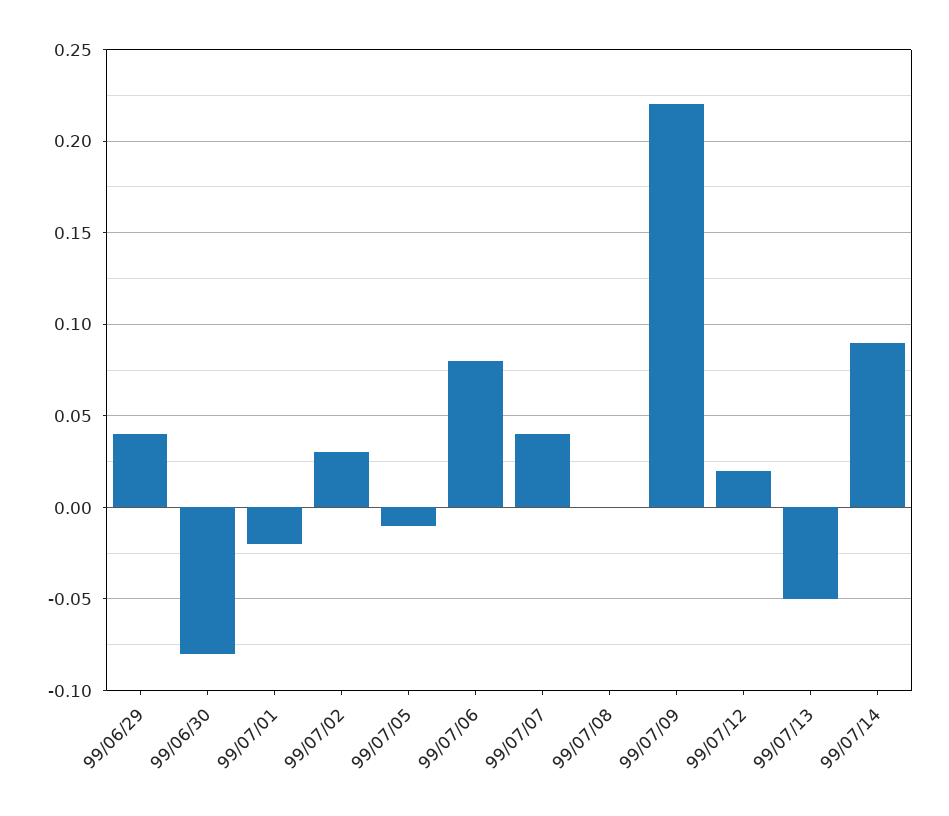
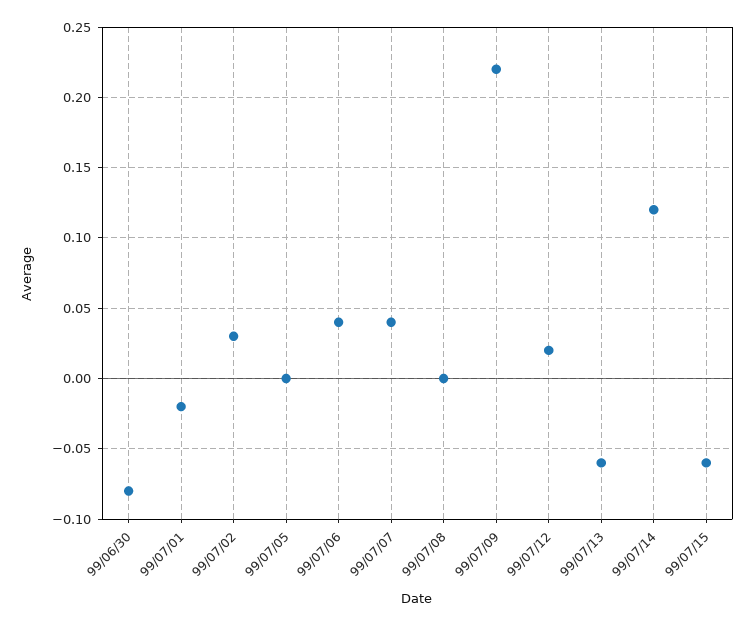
99/06/29: 0.04 -> none
99/07/05: -0.01 -> 0
99/07/06: 0.08 -> 0.04
99/07/13: -0.05 -> -0.06
99/07/14: 0.09 -> 0.12
99/07/15: none -> -0.06

